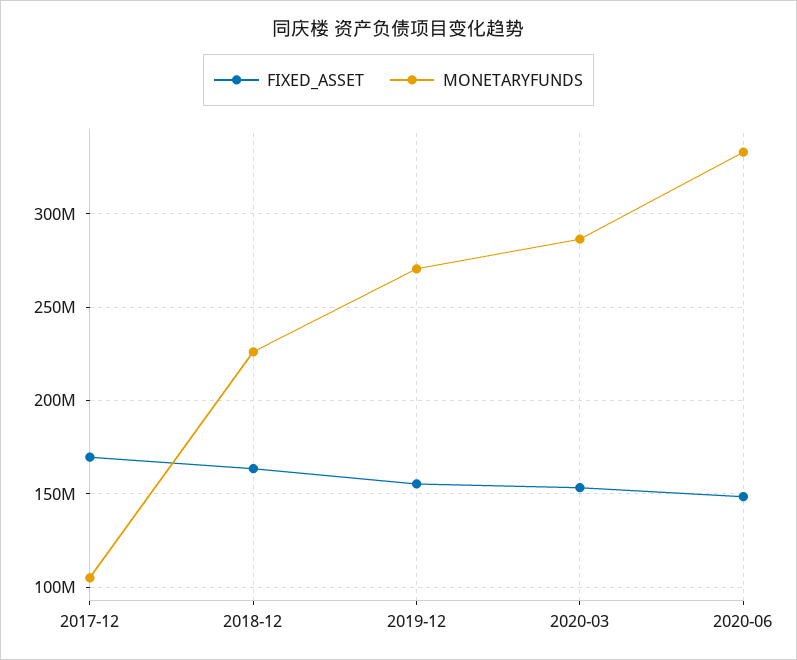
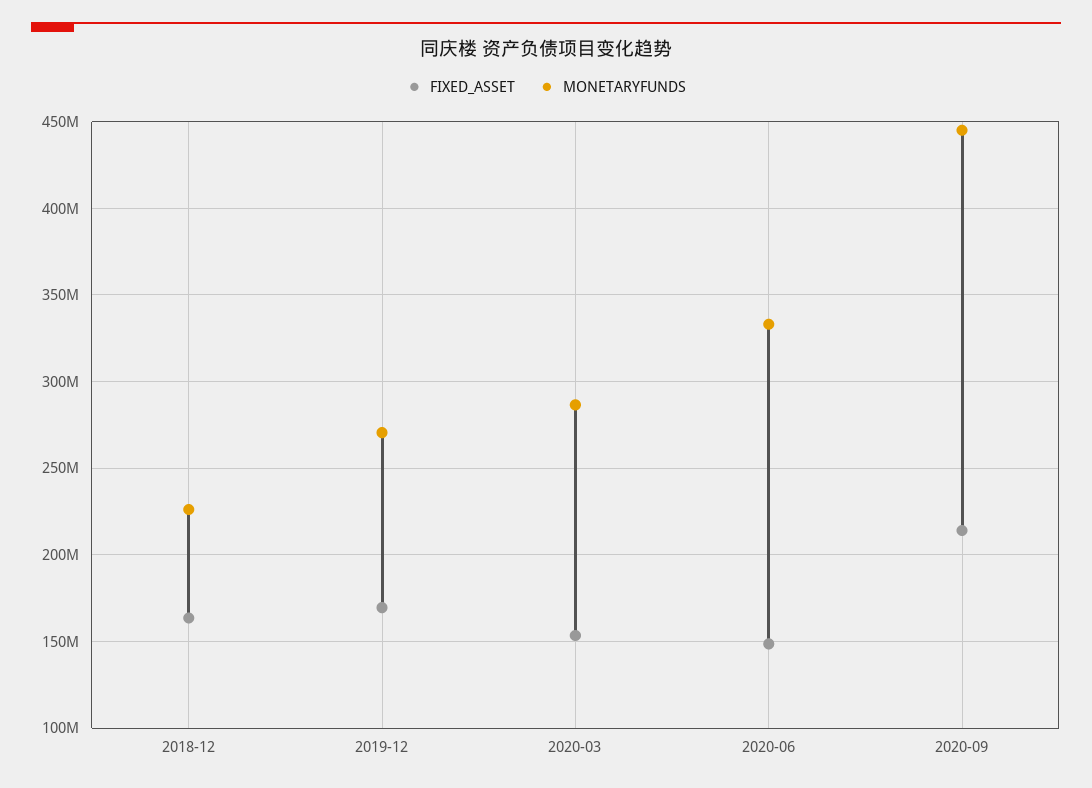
FIXED_ASSET, 2017-12: 170000000 -> none
MONETARYFUNDS, 2017-12: 105000000 -> none
FIXED_ASSET, 2019-12: 155000000 -> 170000000
FIXED_ASSET, 2020-09: none -> 215000000
MONETARYFUNDS, 2020-09: none -> 445000000

